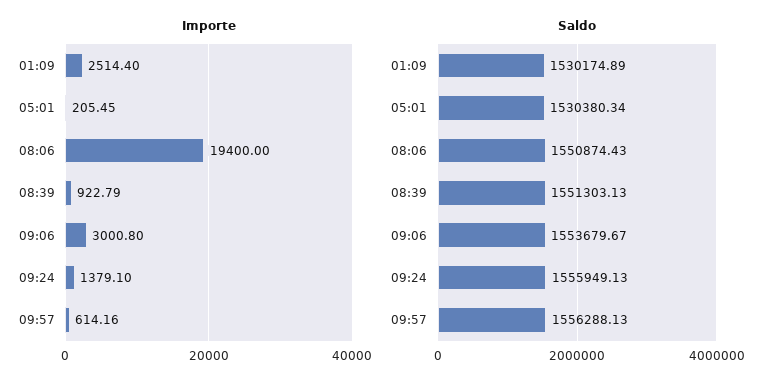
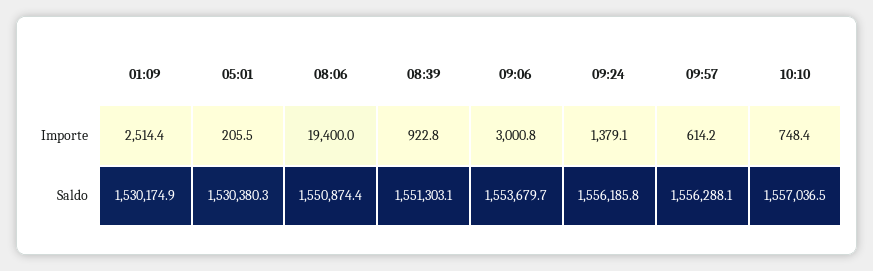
Saldo, 09:24: 1555949.13 -> 1556185.8
Importe, 10:10: none -> 748.4
Saldo, 10:10: none -> 1557036.5

